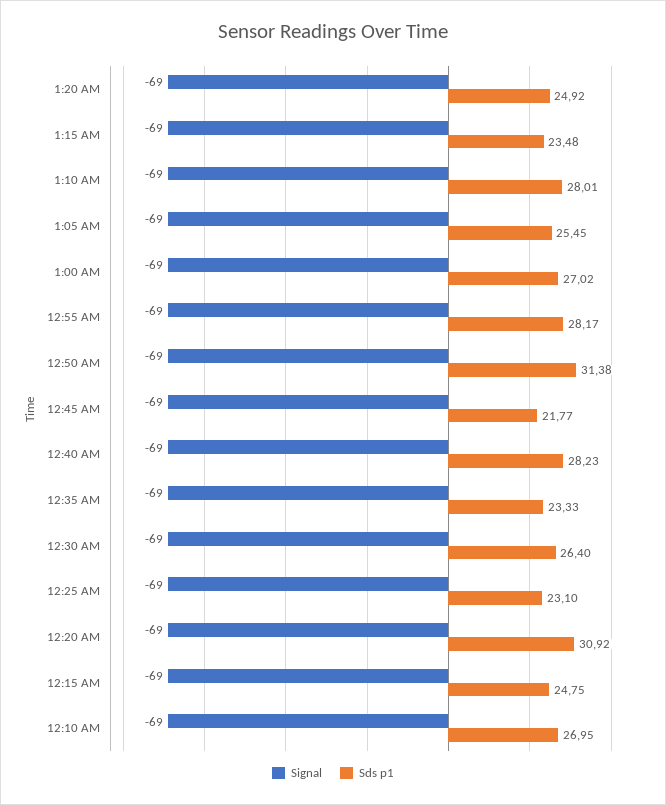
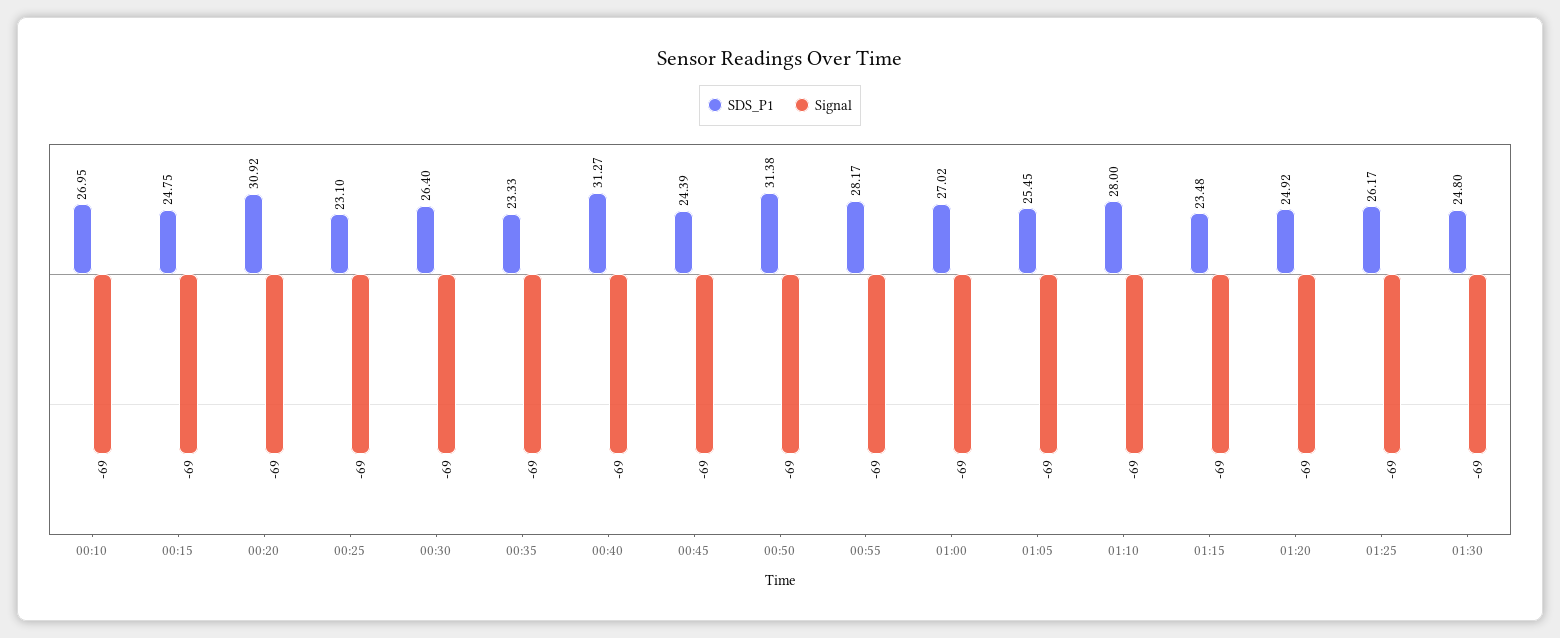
Sds p1, 1:10 AM: 28.01 -> 28
Sds p1, 12:45 AM: 21.77 -> 24.39
Sds p1, 12:40 AM: 28.23 -> 31.27
Sds p1, 01:25: none -> 26.17
Signal, 01:25: none -> -69
Sds p1, 01:30: none -> 24.8
Signal, 01:30: none -> -69

